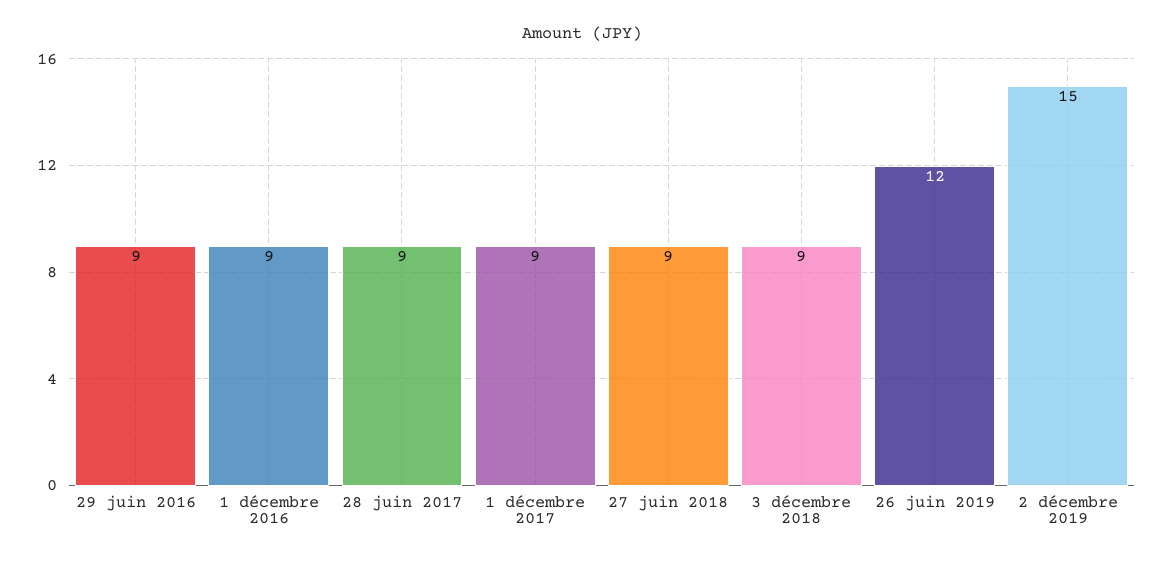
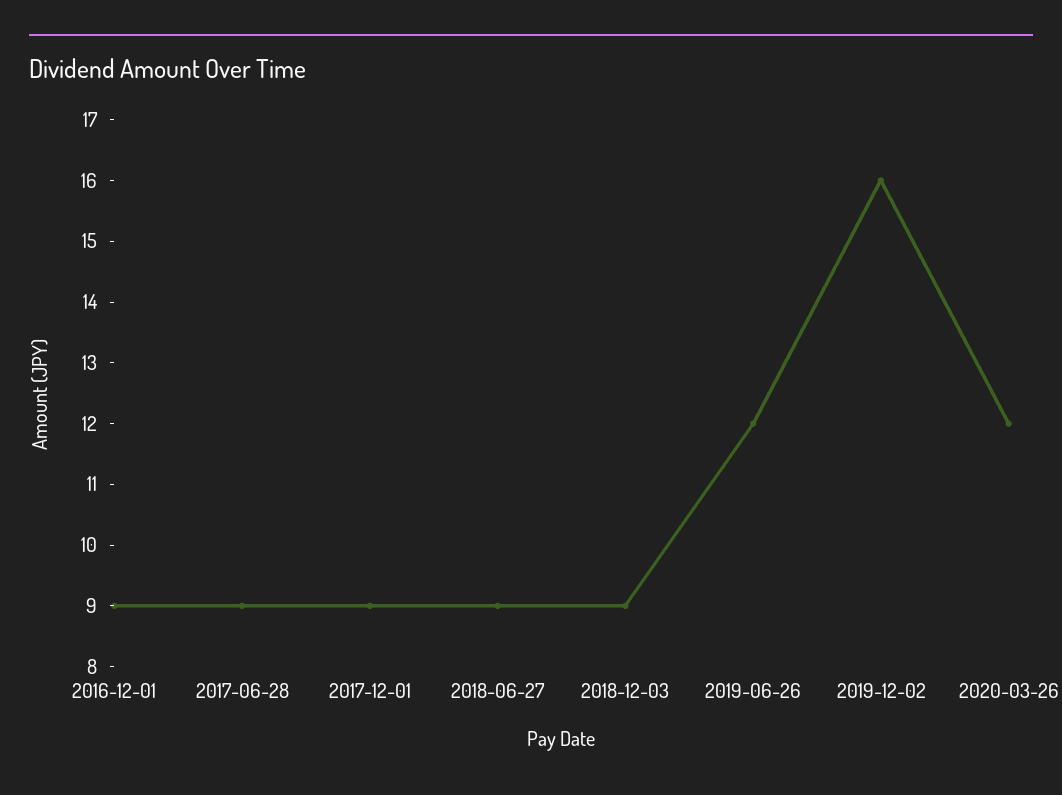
29 juin 2016: 9 -> none
2 décembre 2019: 15 -> 16
2020-03-26: none -> 12

